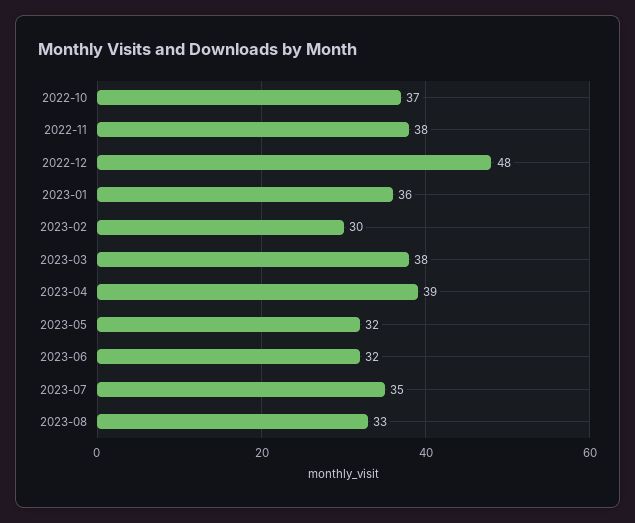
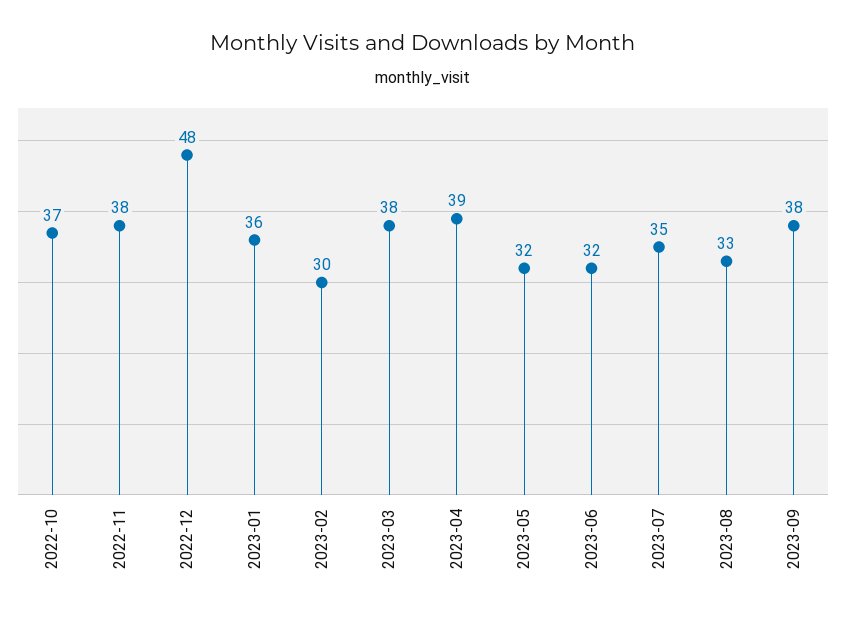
2023-09: none -> 38

